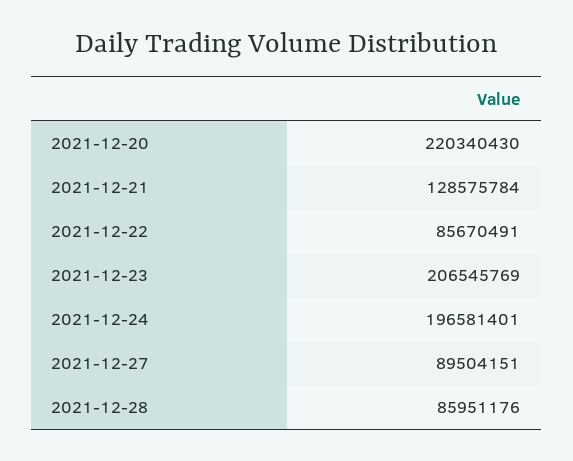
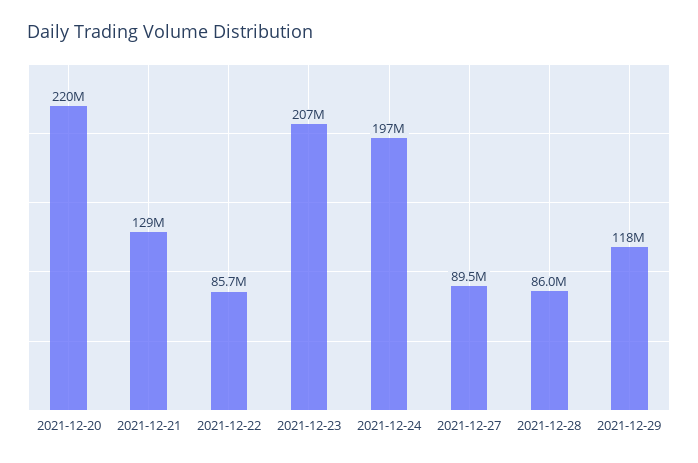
2021-12-29: none -> 118000000

